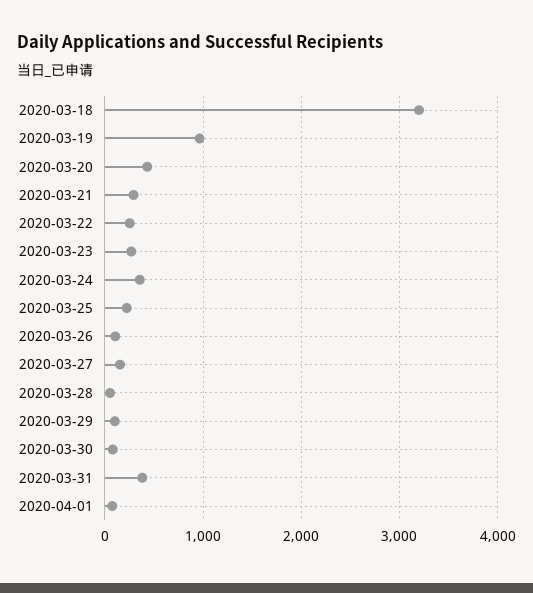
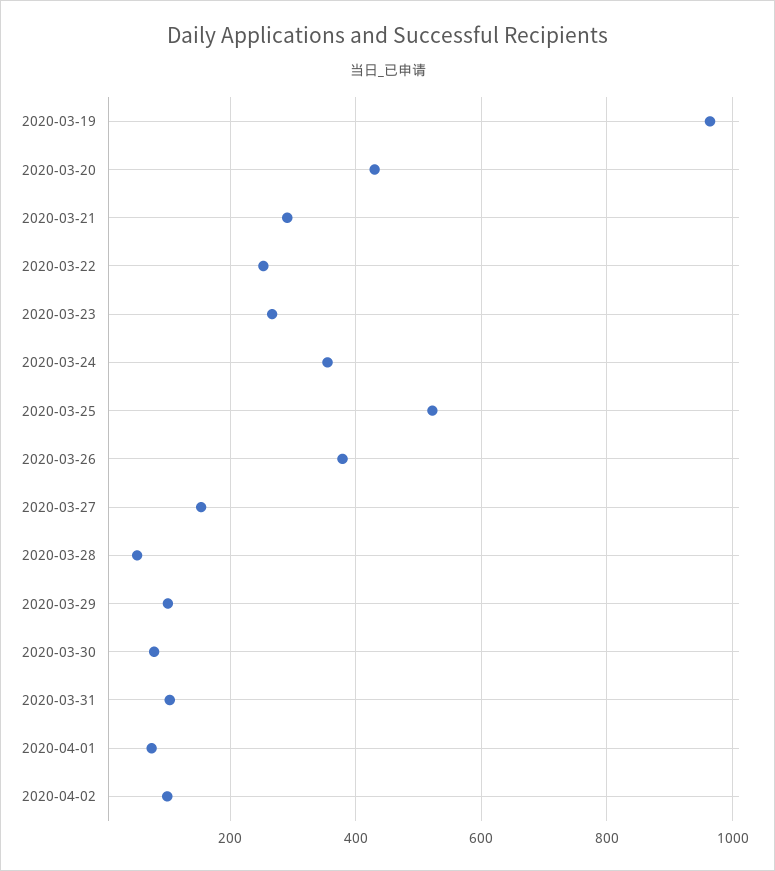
2020-03-18: 3200 -> none
2020-03-25: 200 -> 520
2020-03-26: 100 -> 380
2020-03-31: 400 -> 100
2020-04-02: none -> 100

